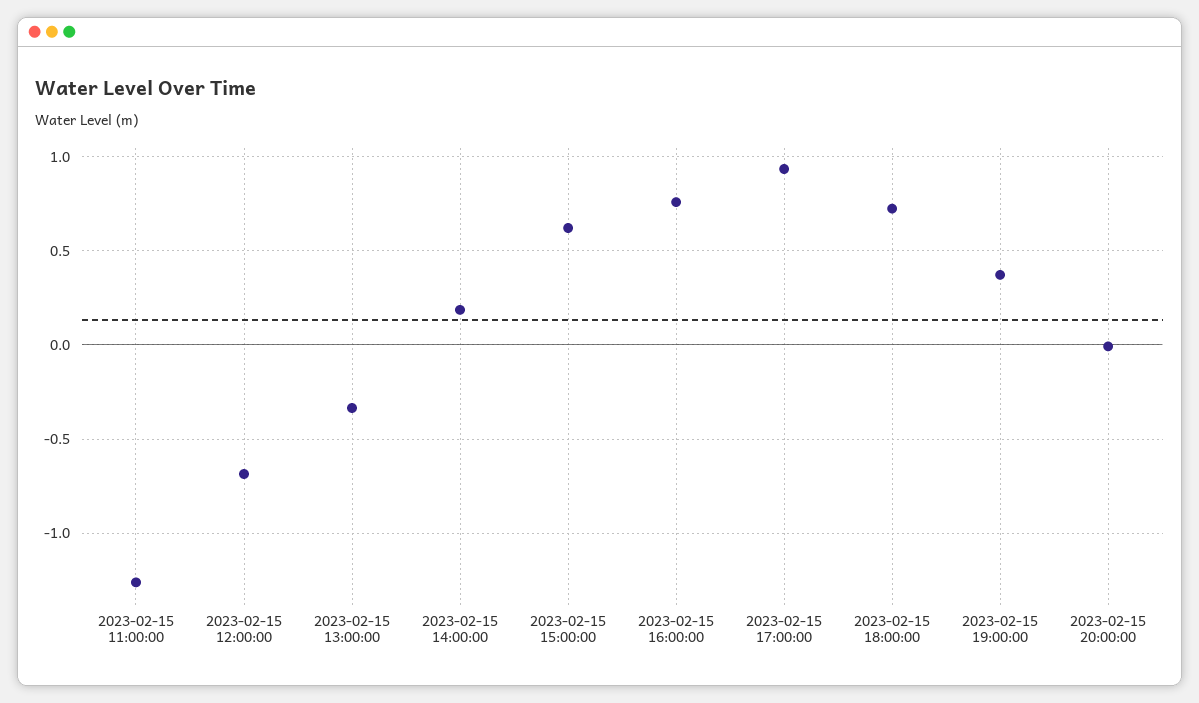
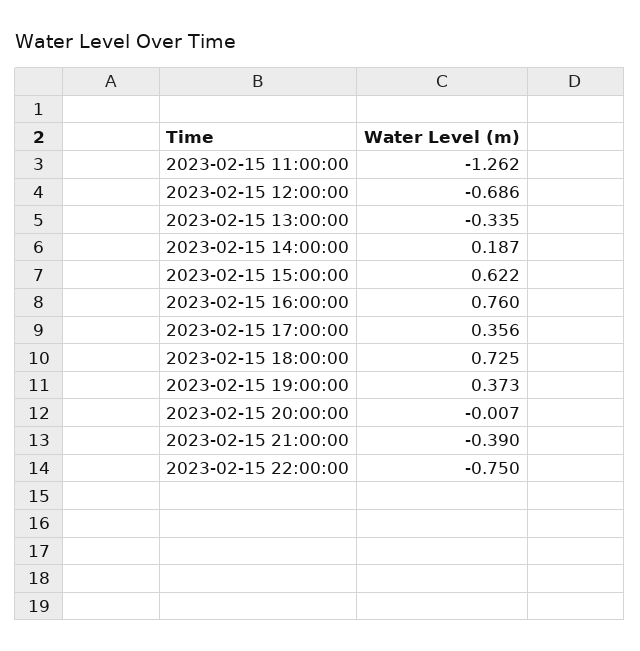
2023-02-15 17:00:00: 0.95 -> 0.356
2023-02-15 21:00:00: none -> -0.39
2023-02-15 22:00:00: none -> -0.75

